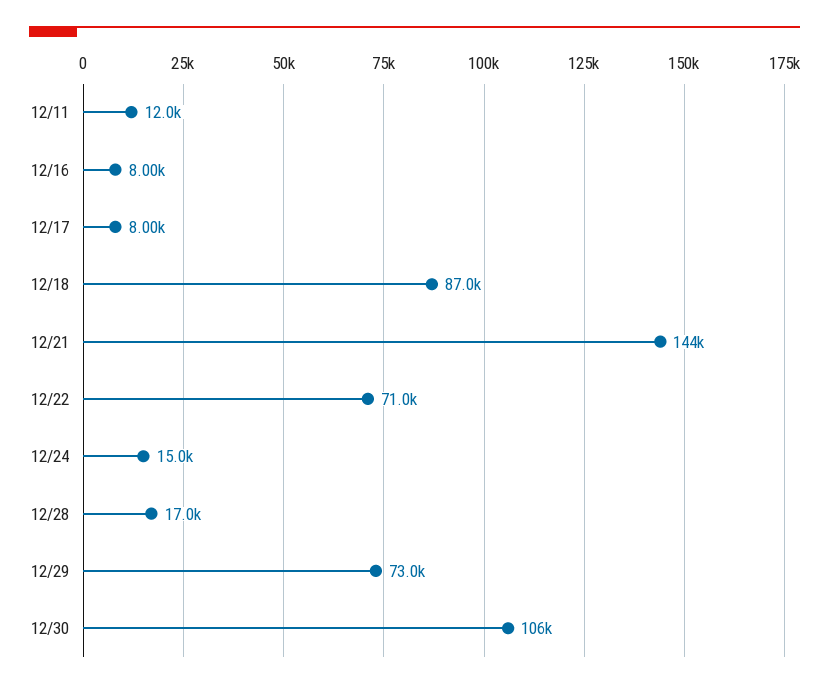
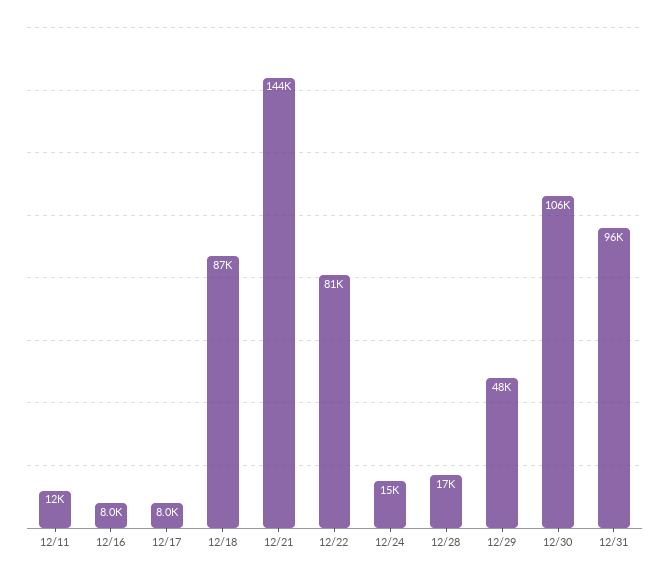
12/22: 71000 -> 81000
12/29: 73000 -> 48000
12/31: none -> 96000

